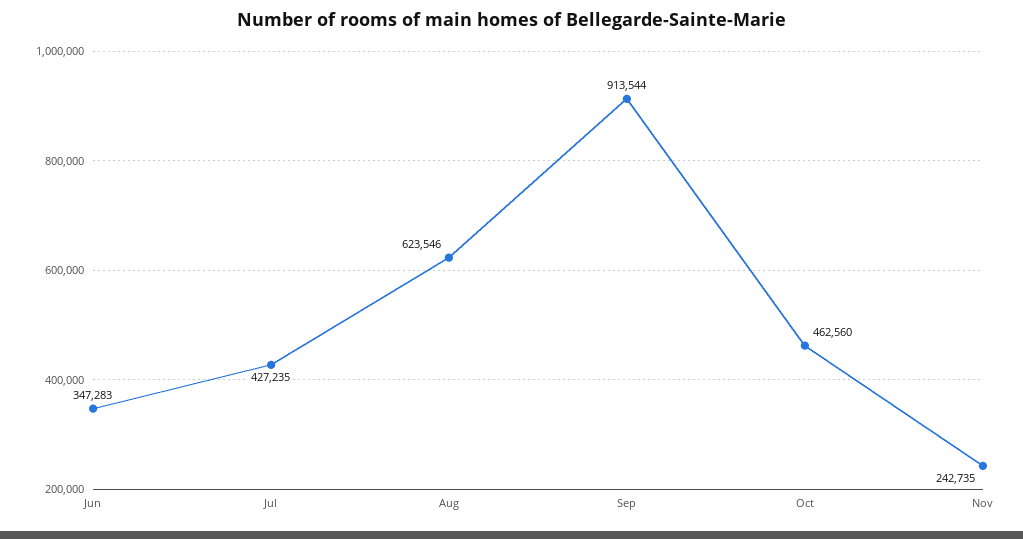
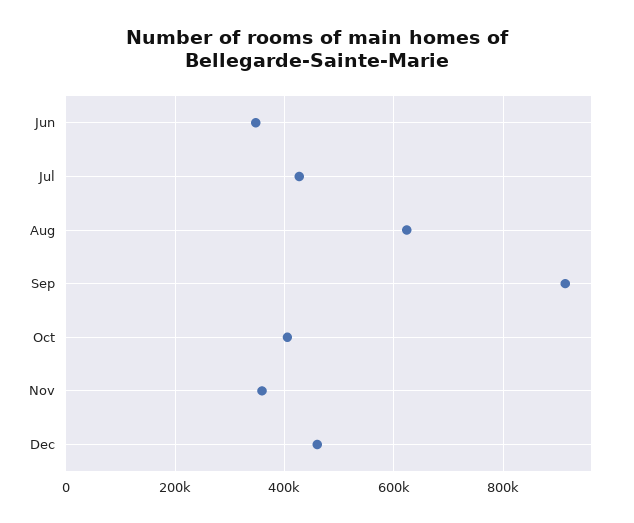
Oct: 462560 -> 400000
Nov: 242735 -> 360000
Dec: none -> 460000

